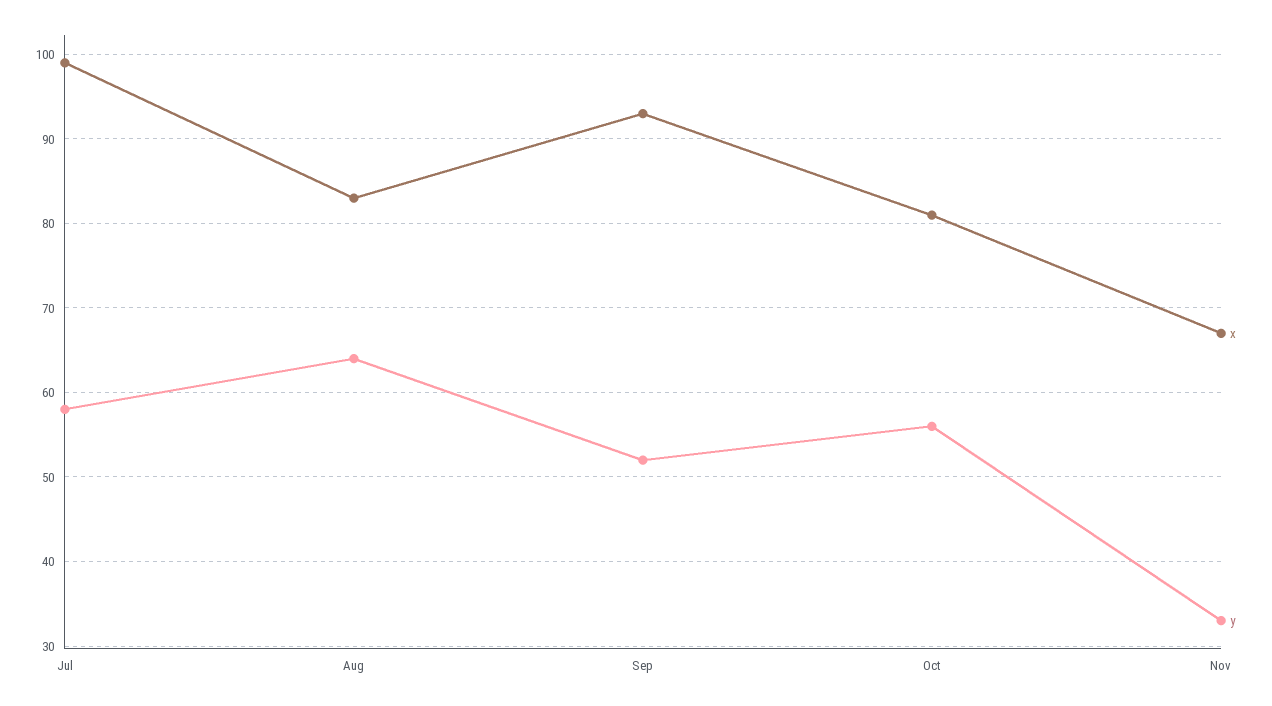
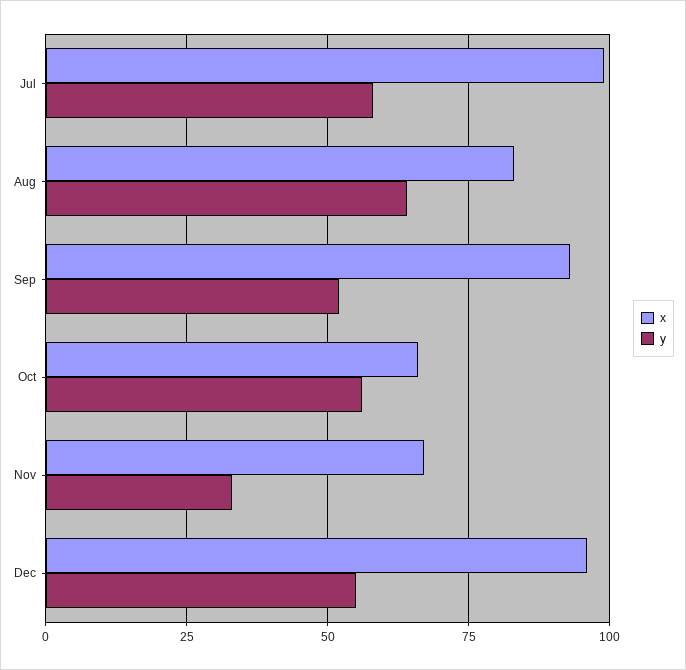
x, Oct: 81 -> 65
x, Dec: none -> 95
y, Dec: none -> 55

